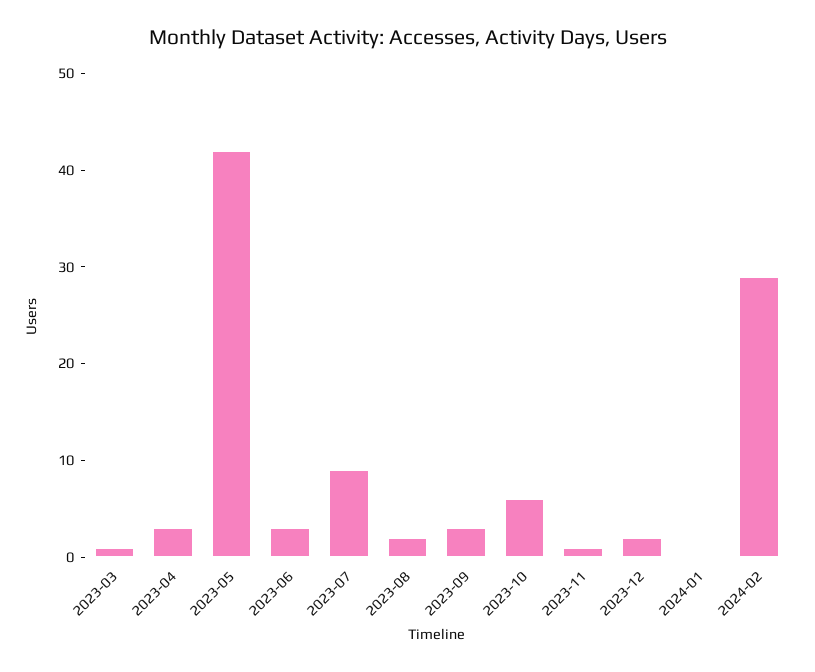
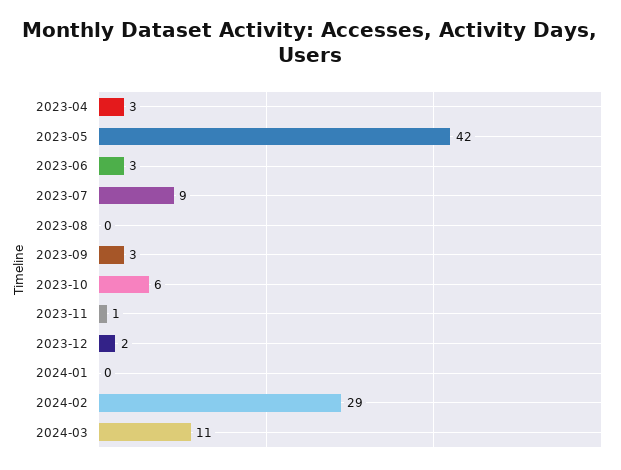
2023-03: 1 -> none
2023-08: 2 -> 0
2024-03: none -> 11

